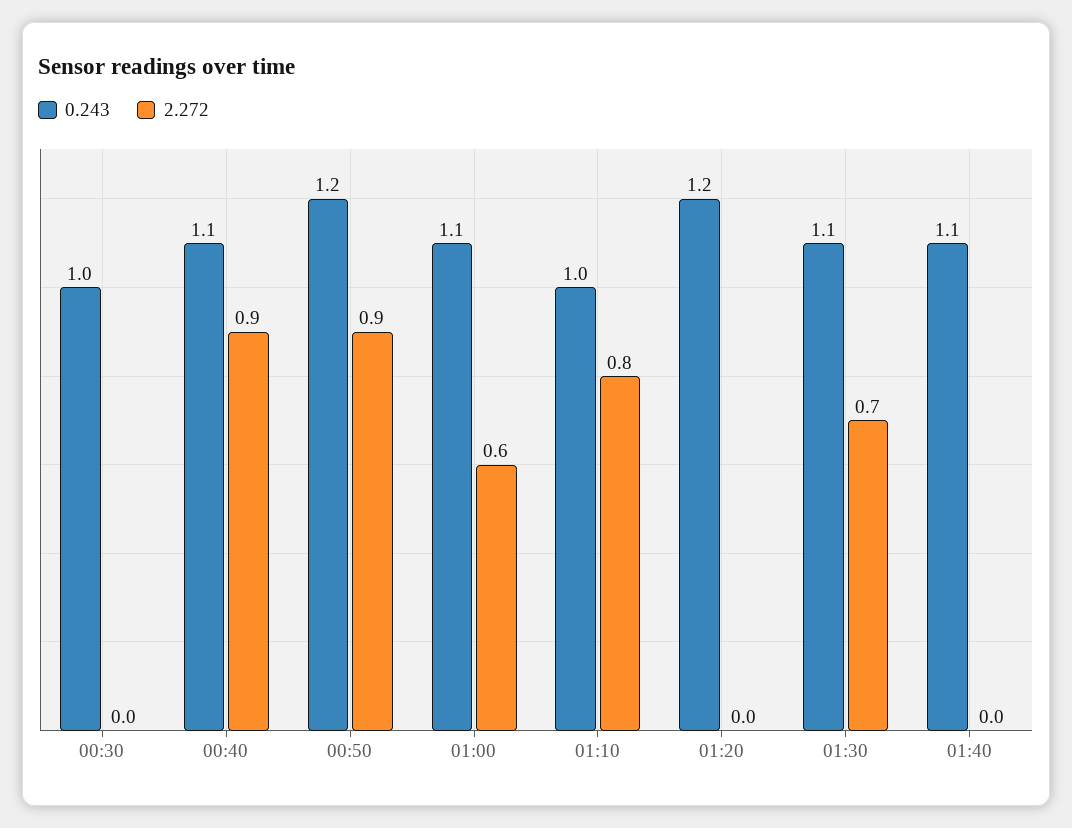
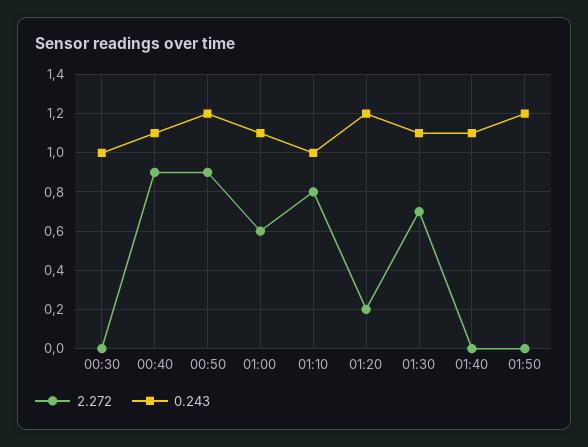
2.272, 01:20: 0 -> 0.2
2.272, 01:50: none -> 0
0.243, 01:50: none -> 1.2

